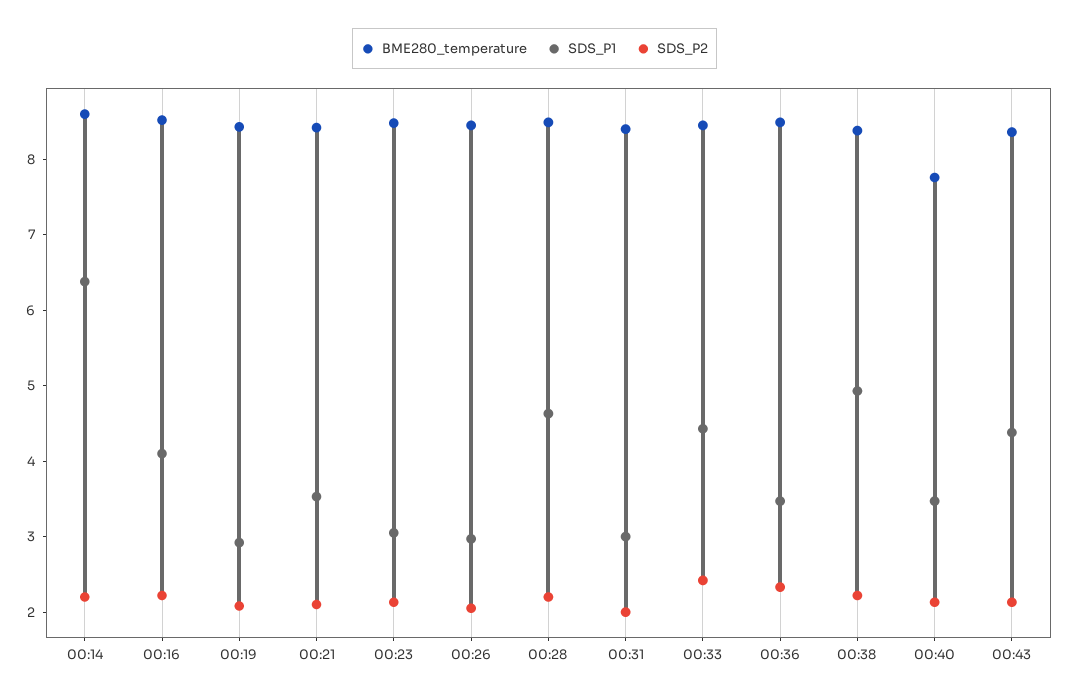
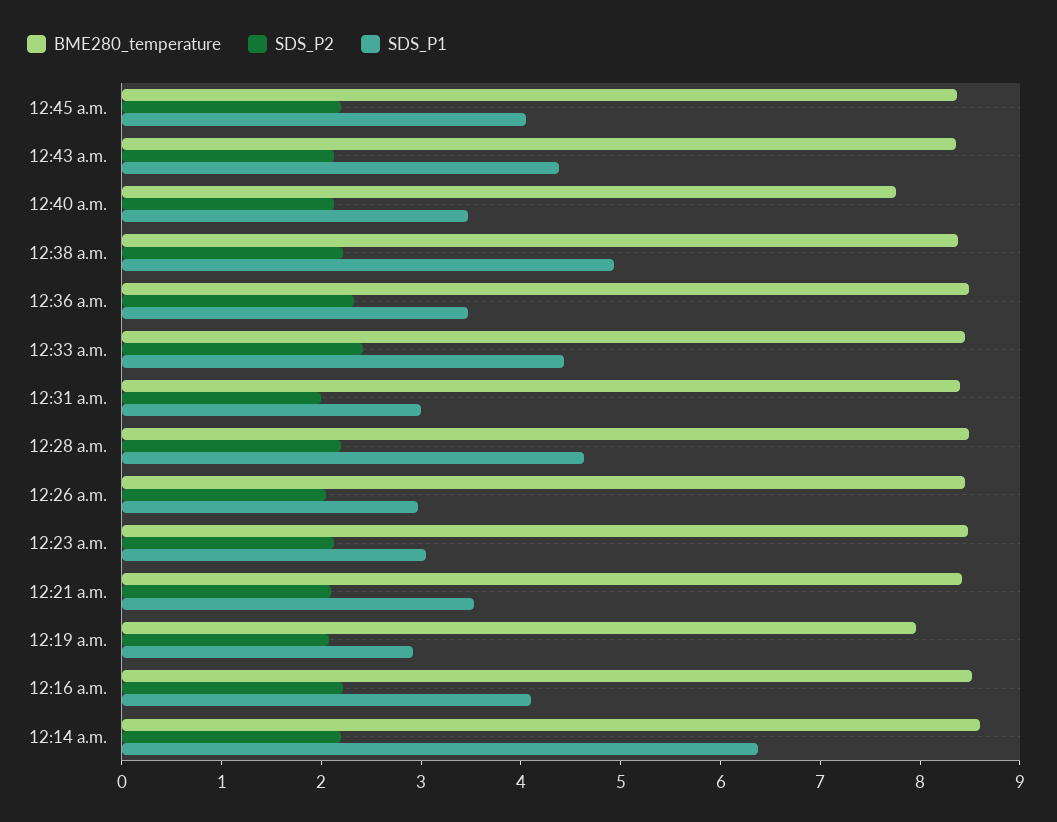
BME280_temperature, 00:19: 8.4 -> 8
BME280_temperature, 12:45 a.m.: none -> 8.4
SDS_P2, 12:45 a.m.: none -> 2.2
SDS_P1, 12:45 a.m.: none -> 4

